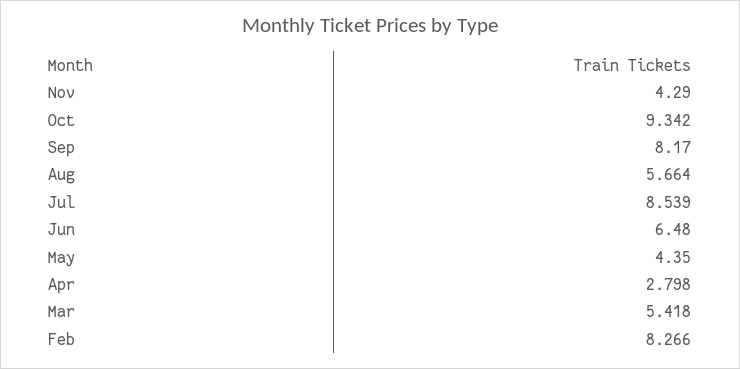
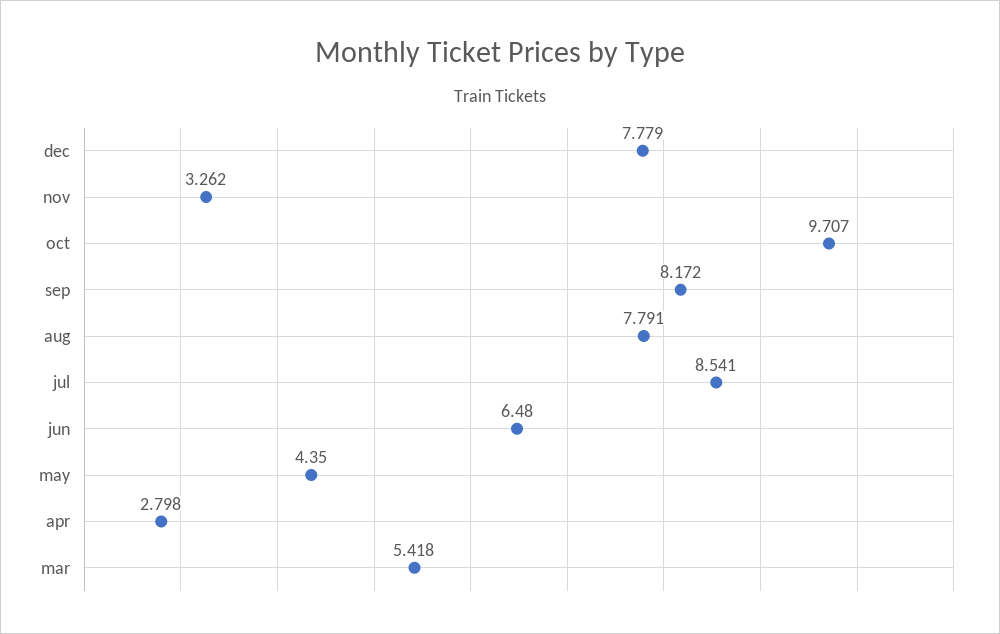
Nov: 4.29 -> 3.262
Oct: 9.342 -> 9.707
Sep: 8.17 -> 8.172
Aug: 5.664 -> 7.791
Jul: 8.539 -> 8.541
Feb: 8.266 -> none
dec: none -> 7.779

